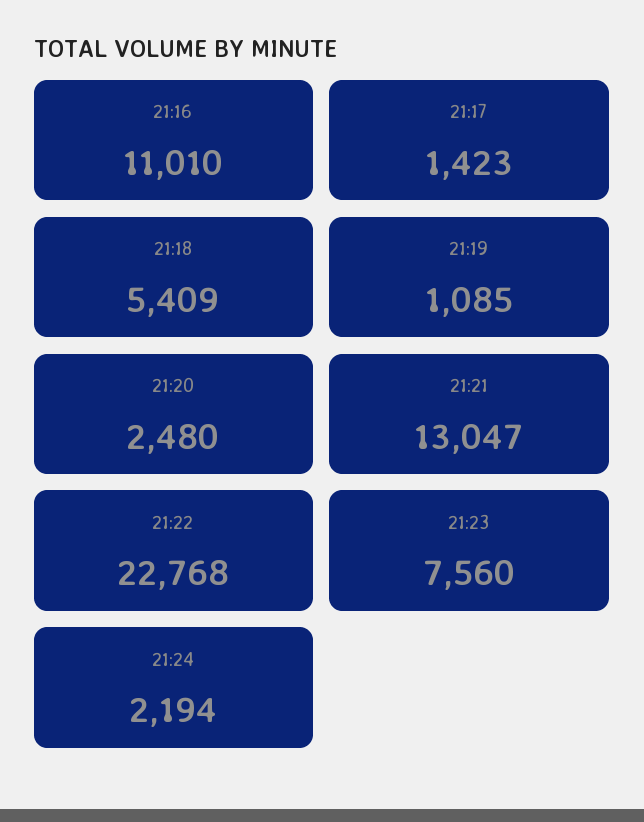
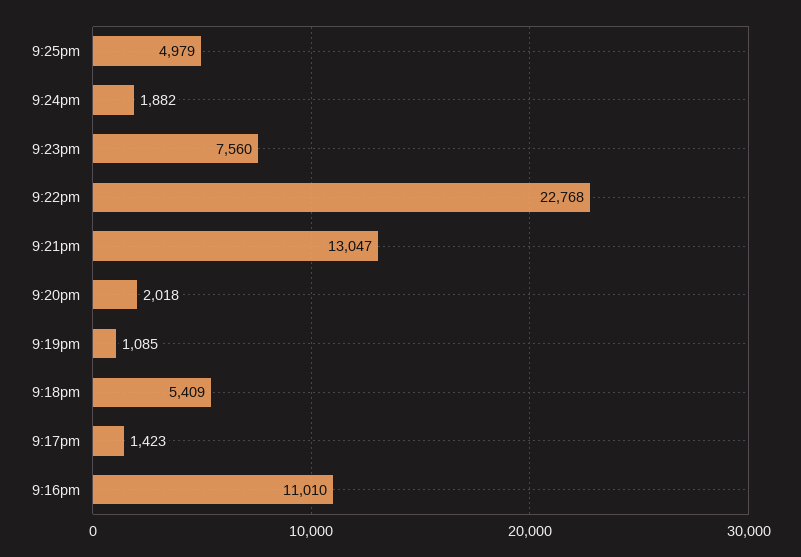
21:20: 2480 -> 2018
21:24: 2194 -> 1882
9:25pm: none -> 4979

